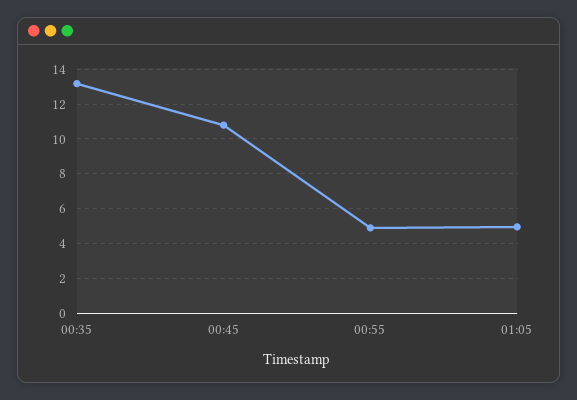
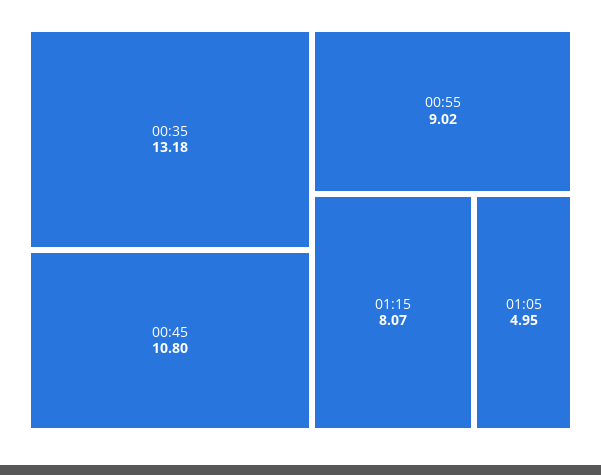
00:55: 5 -> 9.02
01:15: none -> 8.07

